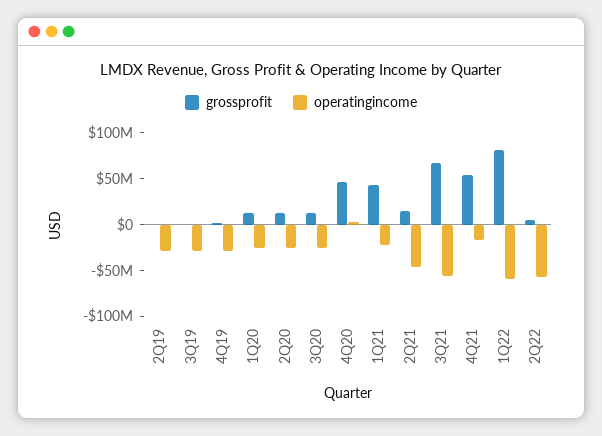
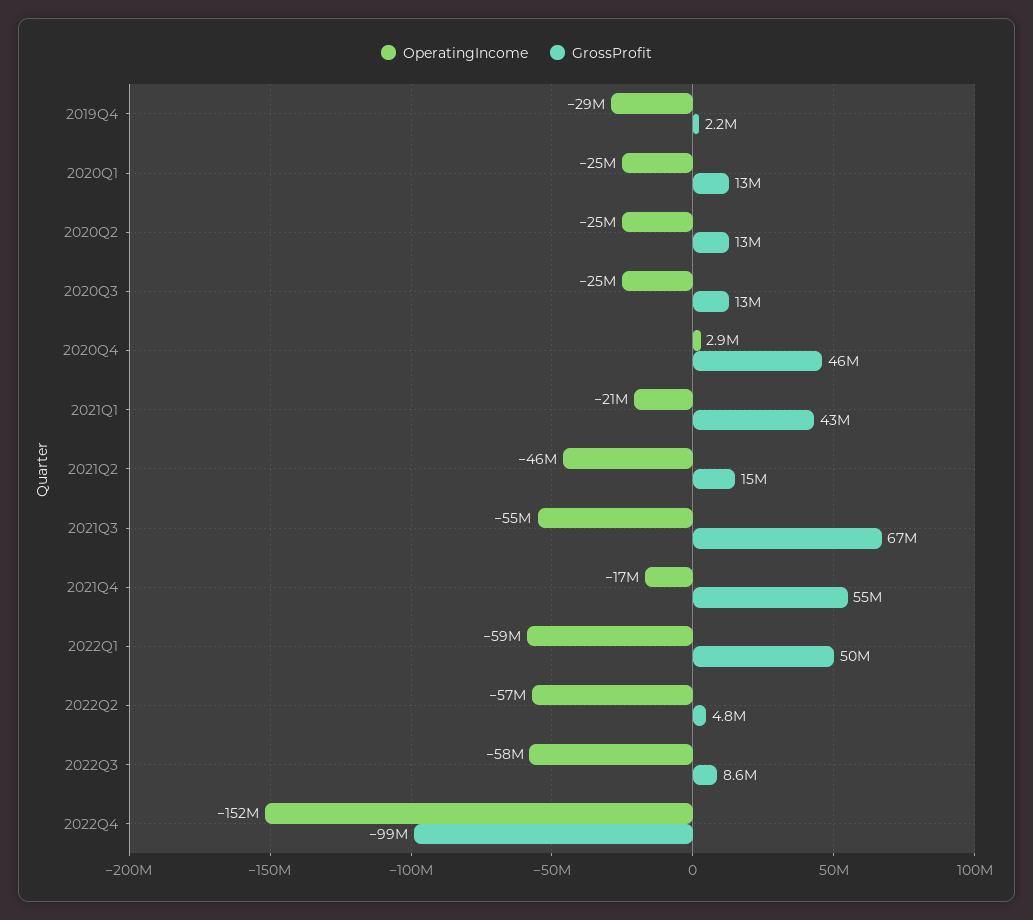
grossprofit, 2Q19: 0 -> none
operatingincome, 2Q19: -30000000 -> none
grossprofit, 3Q19: 0 -> none
operatingincome, 3Q19: -30000000 -> none
grossprofit, 1Q22: 80000000 -> 50000000
operatingincome, 2022Q3: none -> -58000000
grossprofit, 2022Q3: none -> 8600000
operatingincome, 2022Q4: none -> -152000000
grossprofit, 2022Q4: none -> -99000000

